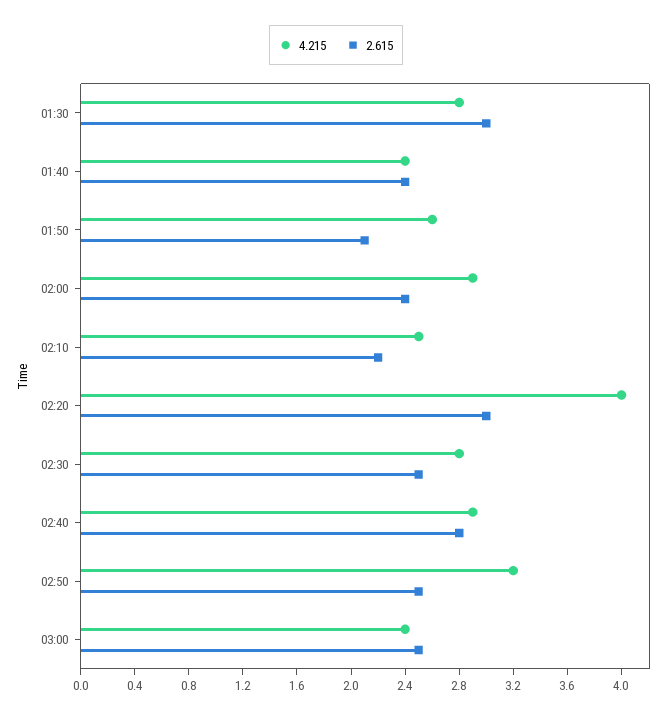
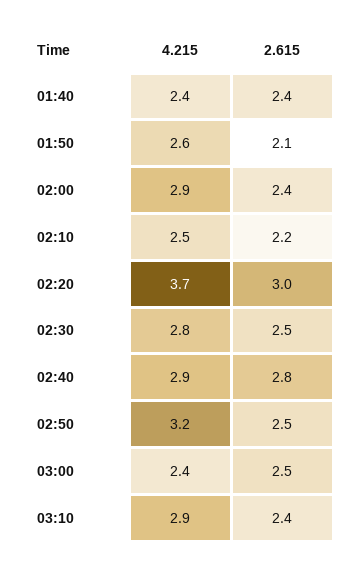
4.215, 01:30: 2.8 -> none
2.615, 01:30: 3 -> none
4.215, 02:20: 4 -> 3.7
4.215, 03:10: none -> 2.9
2.615, 03:10: none -> 2.4

